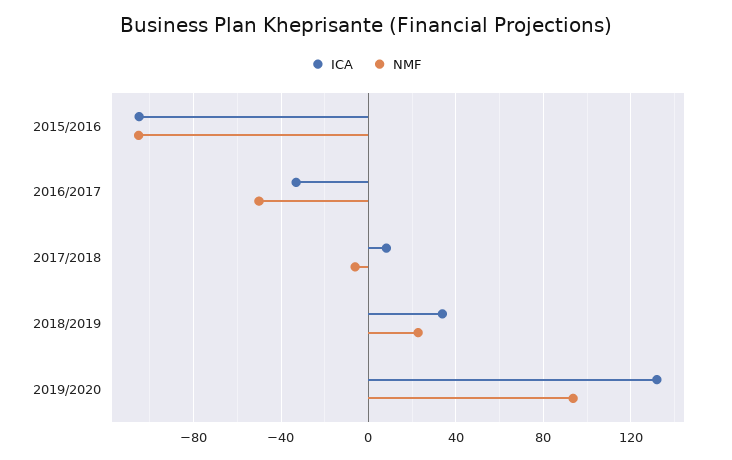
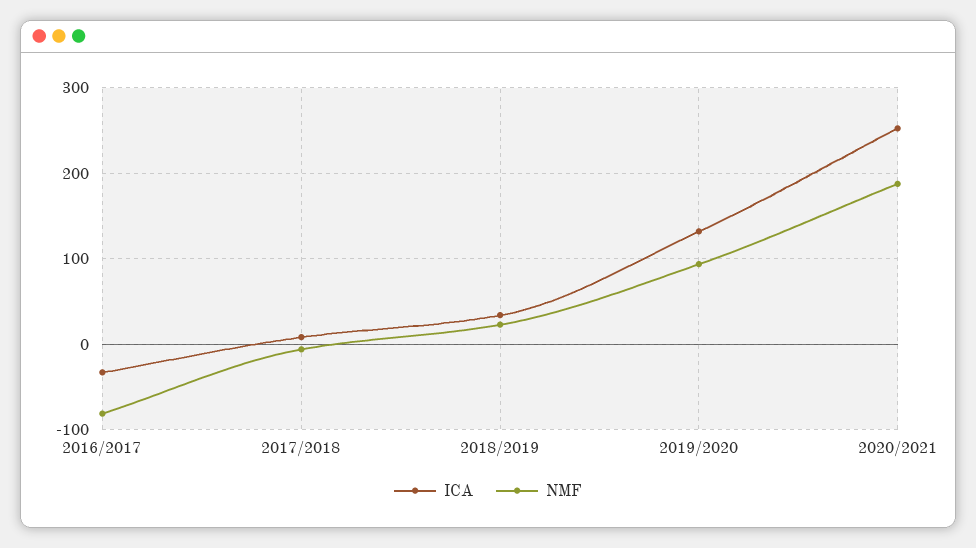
ICA, 2015/2016: -105 -> none
NMF, 2015/2016: -105 -> none
NMF, 2016/2017: -50 -> -80
ICA, 2020/2021: none -> 250
NMF, 2020/2021: none -> 190

